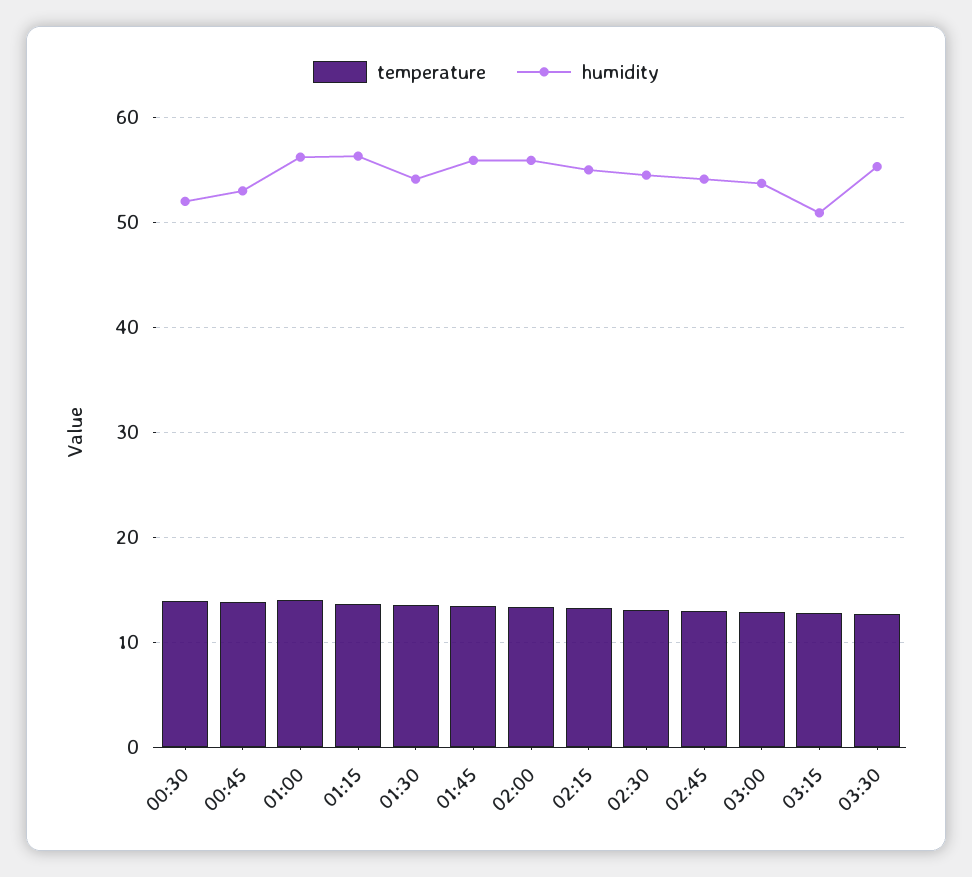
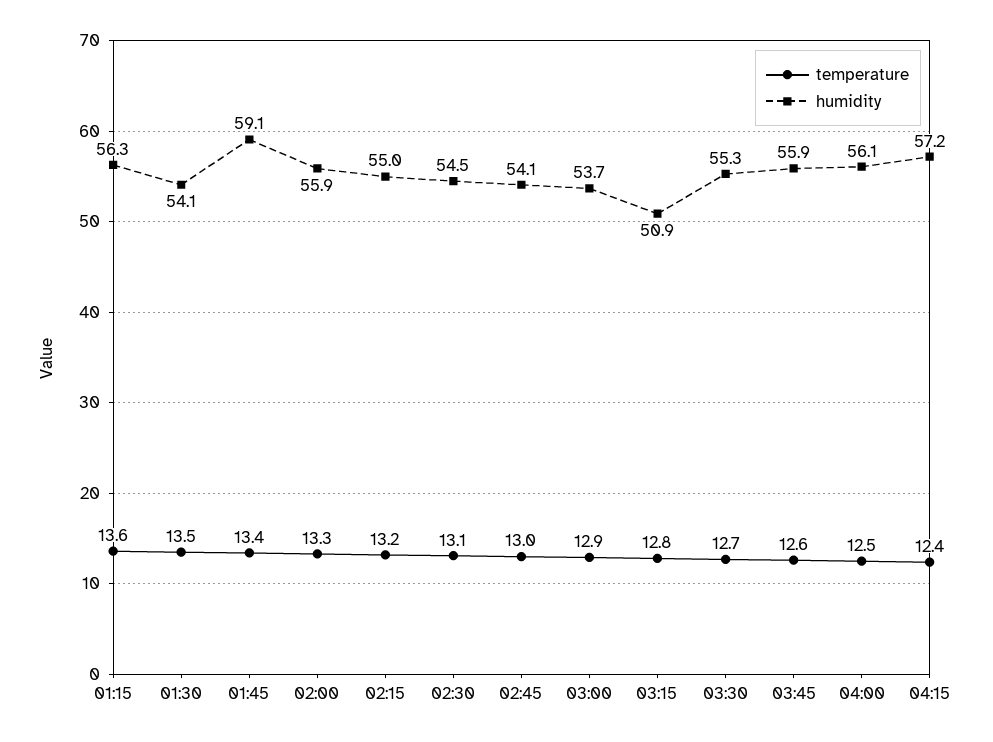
temperature, 00:30: 14 -> none
humidity, 00:30: 52 -> none
temperature, 00:45: 14 -> none
humidity, 00:45: 53 -> none
temperature, 01:00: 14 -> none
humidity, 01:00: 56 -> none
humidity, 01:45: 56 -> 59.1
temperature, 03:45: none -> 12.6
humidity, 03:45: none -> 55.9
temperature, 04:00: none -> 12.5
humidity, 04:00: none -> 56.1
temperature, 04:15: none -> 12.4
humidity, 04:15: none -> 57.2

